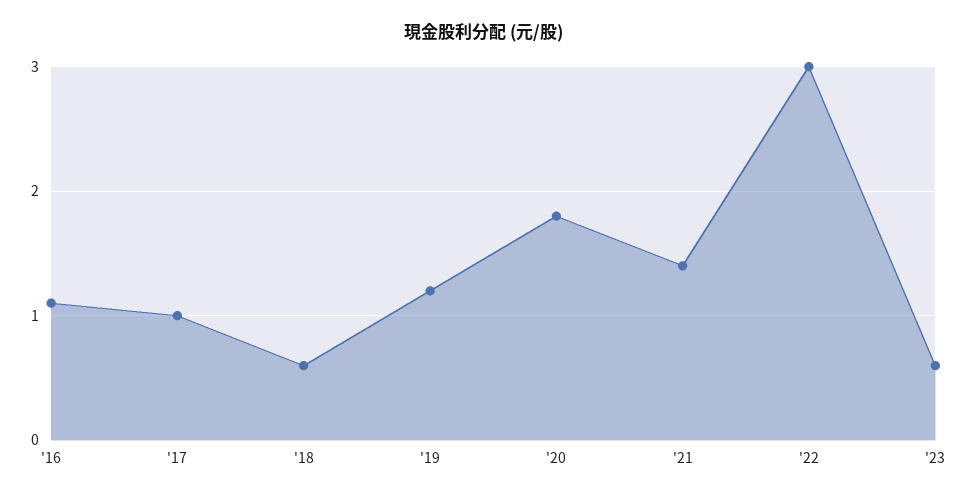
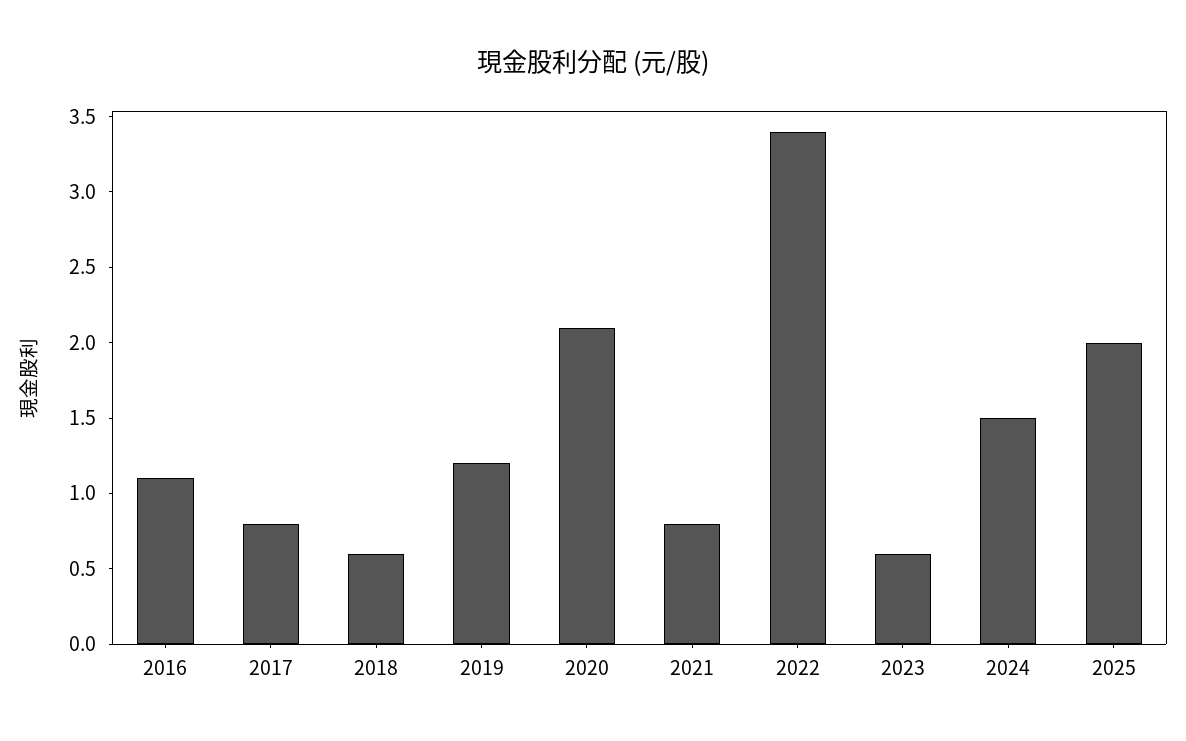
'17: 1 -> 0.8
'20: 1.8 -> 2.1
'21: 1.4 -> 0.8
'22: 3 -> 3.4
2024: none -> 1.5
2025: none -> 2

